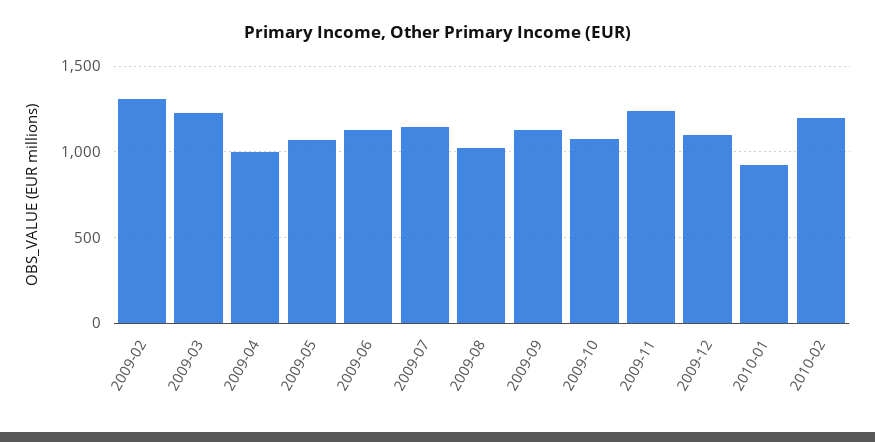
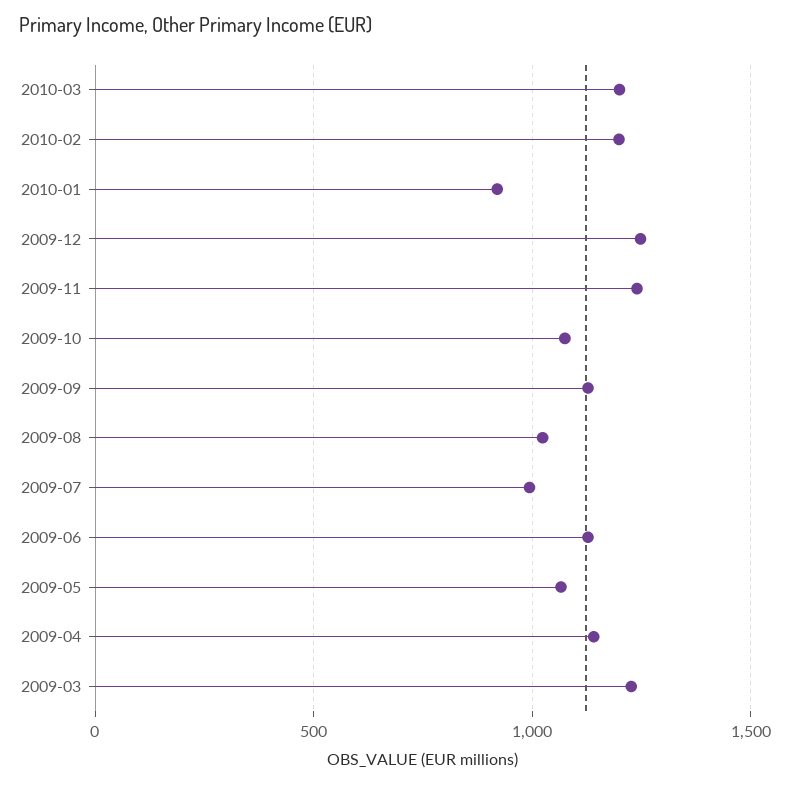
2009-02: 1300 -> none
2009-04: 1000 -> 1150
2009-07: 1150 -> 1000
2009-12: 1100 -> 1250
2010-03: none -> 1200

